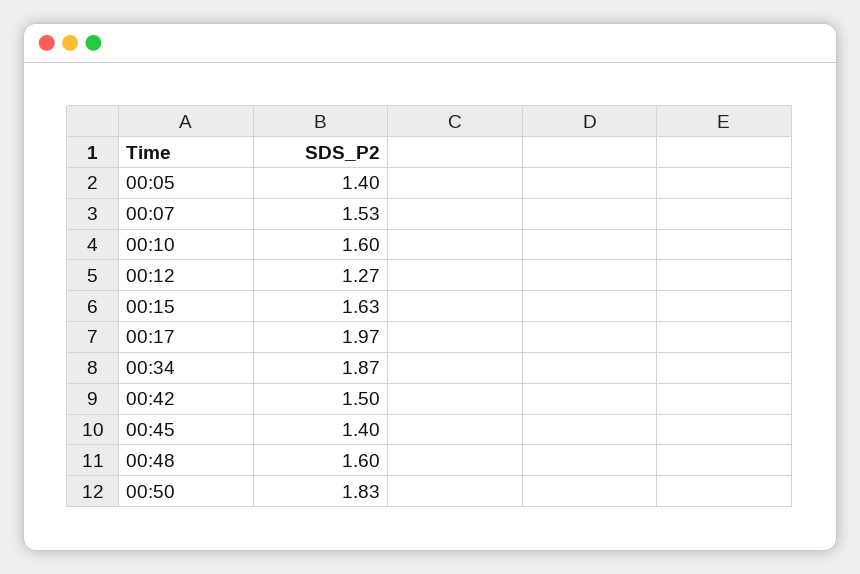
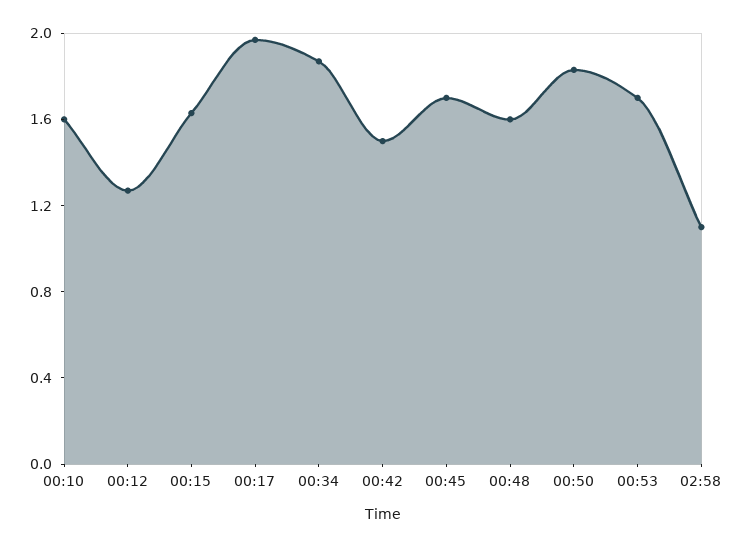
00:05: 1.4 -> none
00:07: 1.53 -> none
00:45: 1.4 -> 1.7
00:53: none -> 1.7
02:58: none -> 1.1

